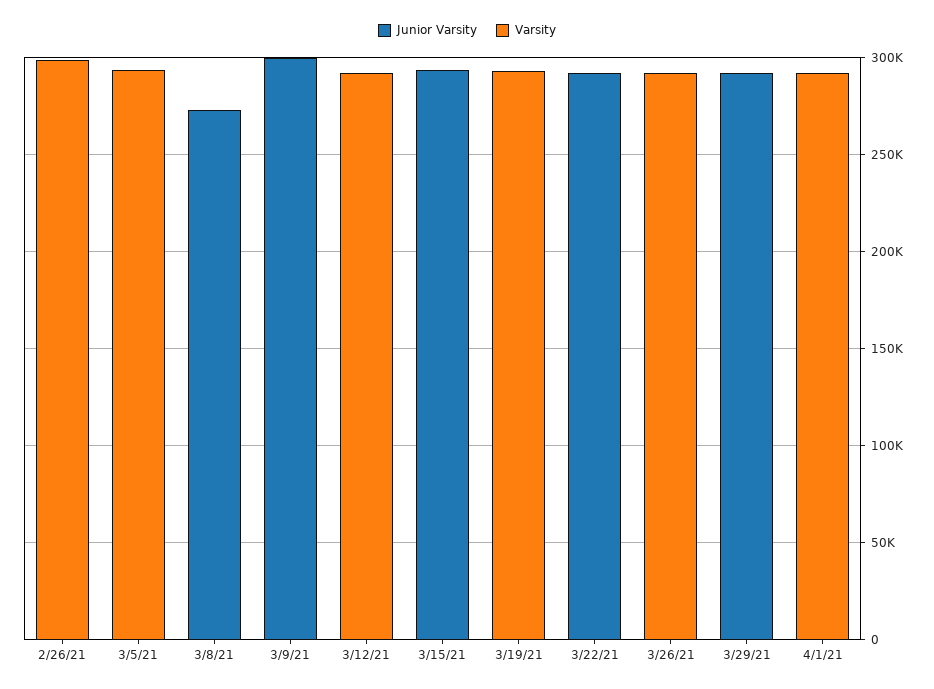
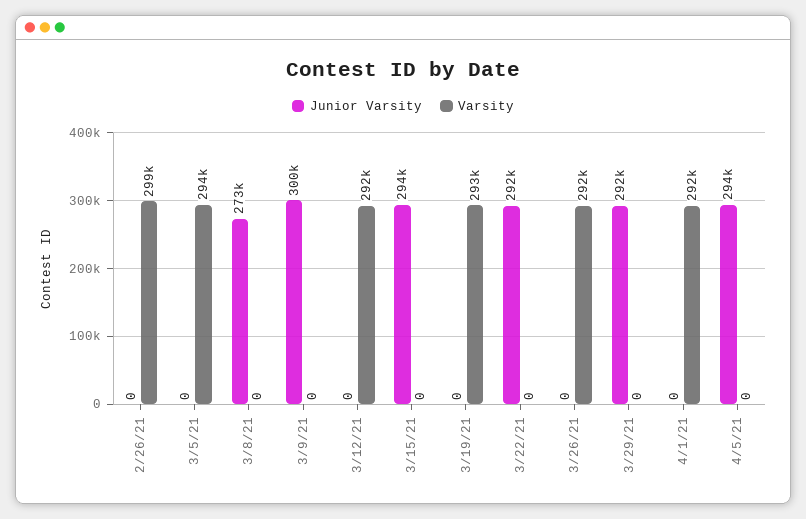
Junior Varsity, 4/5/21: none -> 294000
Varsity, 4/5/21: none -> 0

